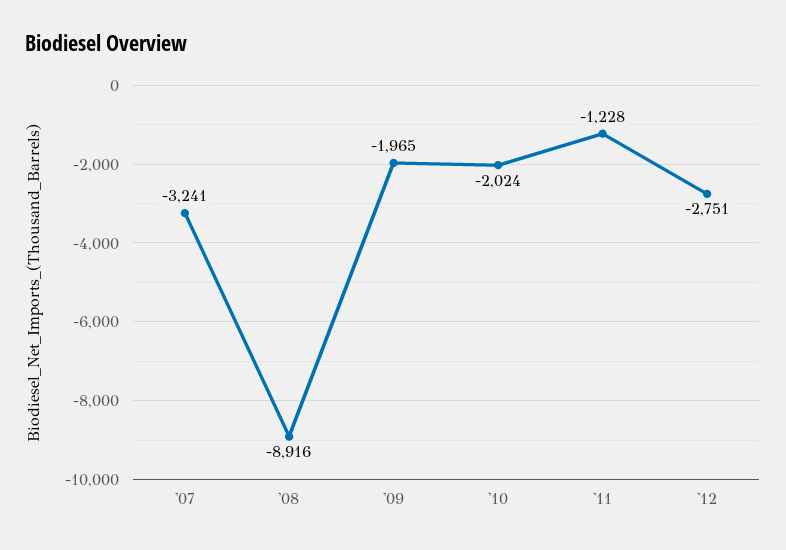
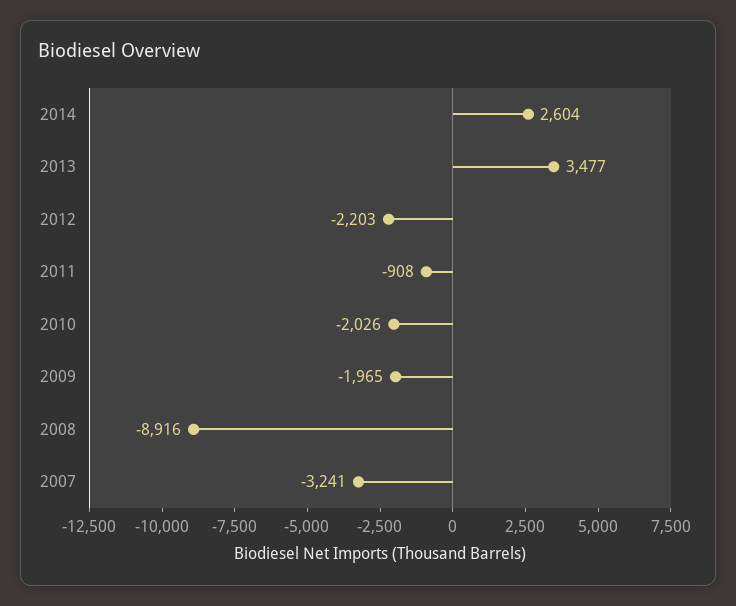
'10: -2024 -> -2026
'11: -1228 -> -908
'12: -2751 -> -2203
2014: none -> 2604
2013: none -> 3477

